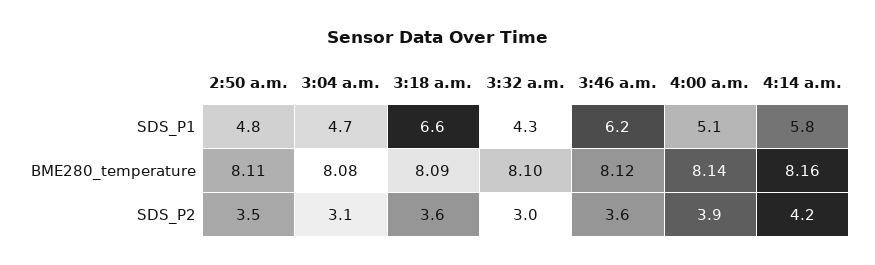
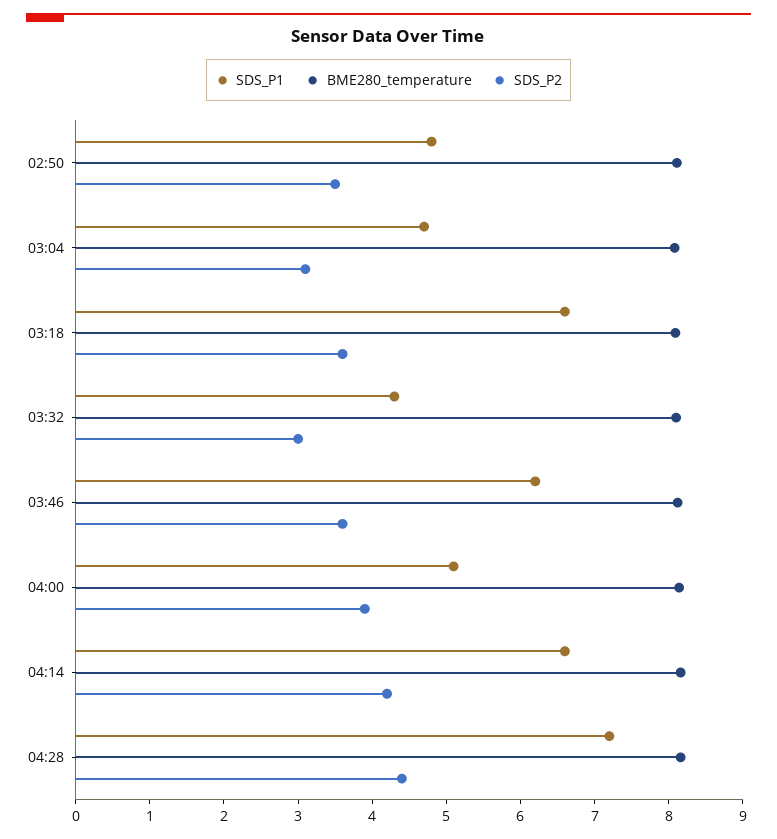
SDS_P1, 4:14 a.m.: 5.8 -> 6.6
SDS_P1, 04:28: none -> 7.2
BME280_temperature, 04:28: none -> 8.2
SDS_P2, 04:28: none -> 4.4

